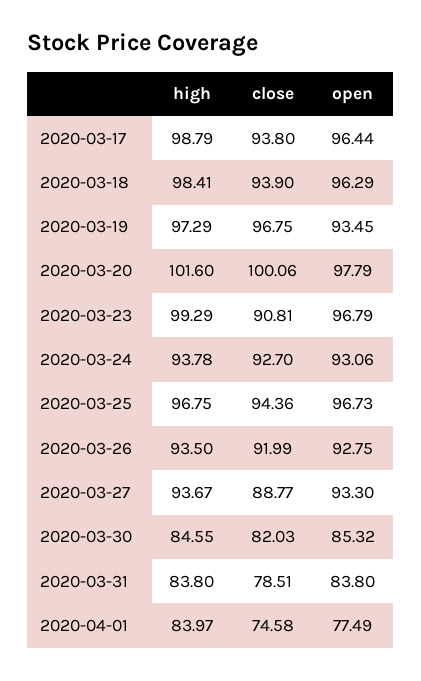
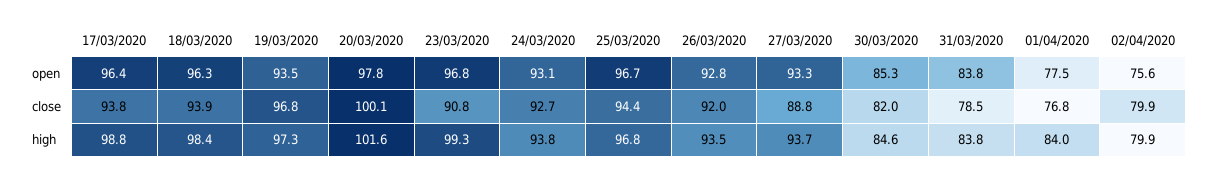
close, 2020-04-01: 74.58 -> 76.8
open, 02/04/2020: none -> 75.6
close, 02/04/2020: none -> 79.9
high, 02/04/2020: none -> 79.9

